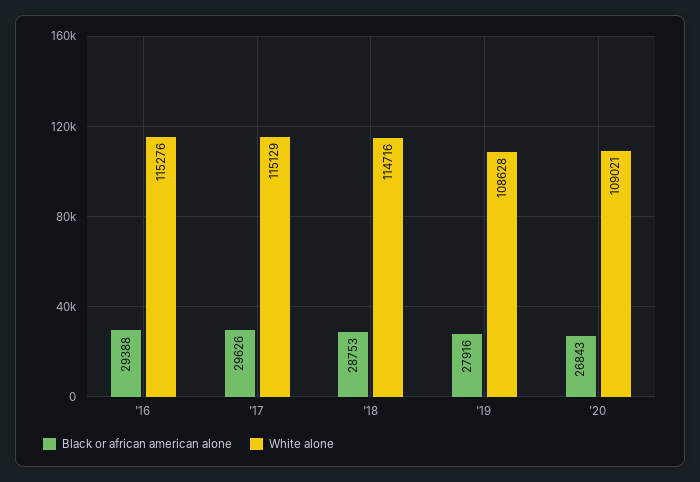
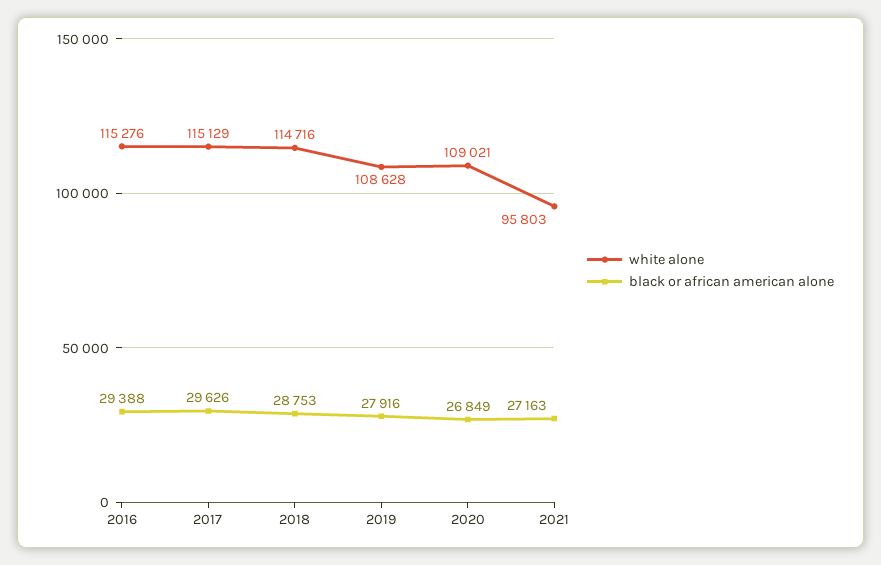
Black or african american alone, '20: 26843 -> 26849
White alone, 2021: none -> 95803
Black or african american alone, 2021: none -> 27163

